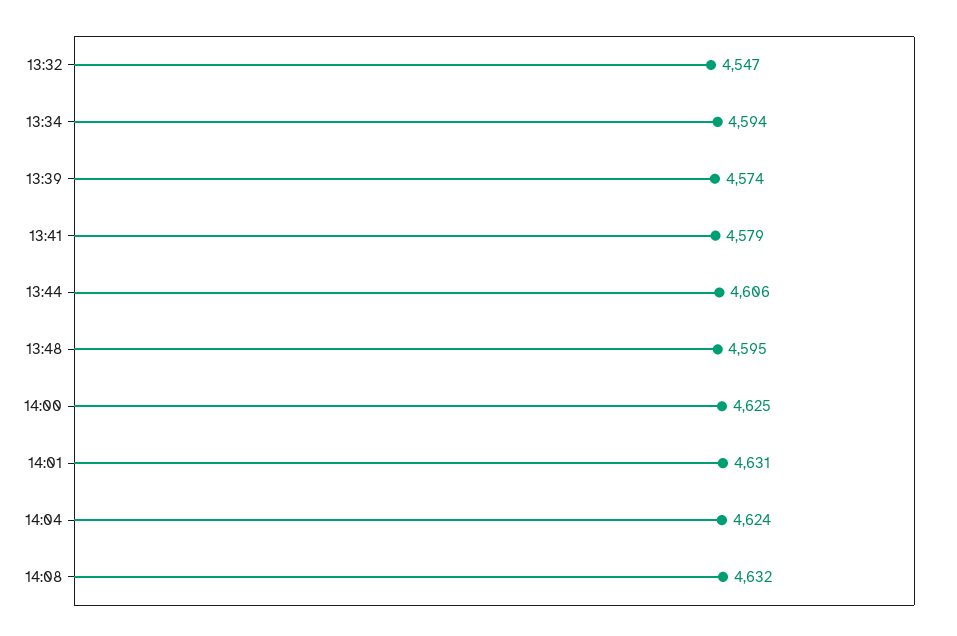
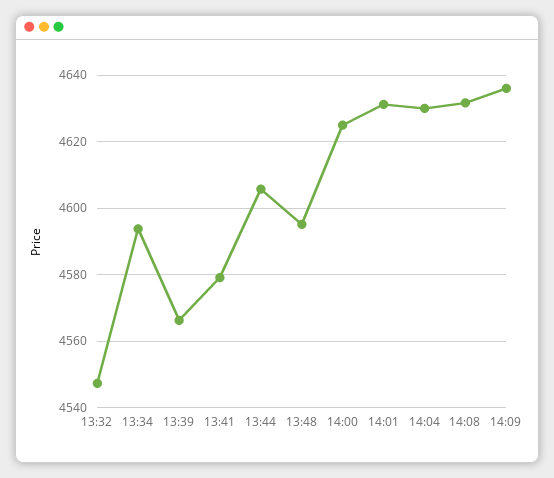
13:39: 4574 -> 4566
14:04: 4624 -> 4630
14:09: none -> 4636

